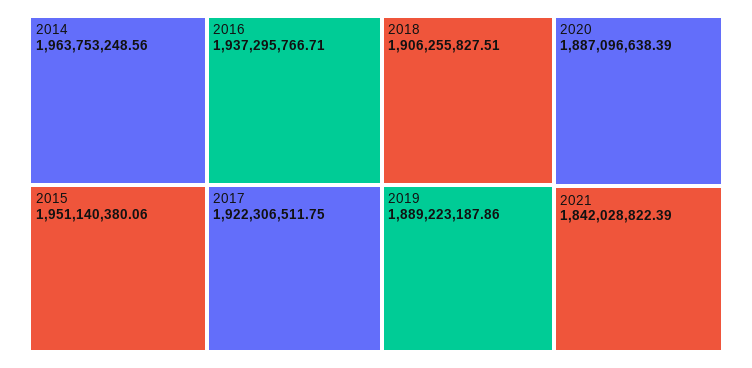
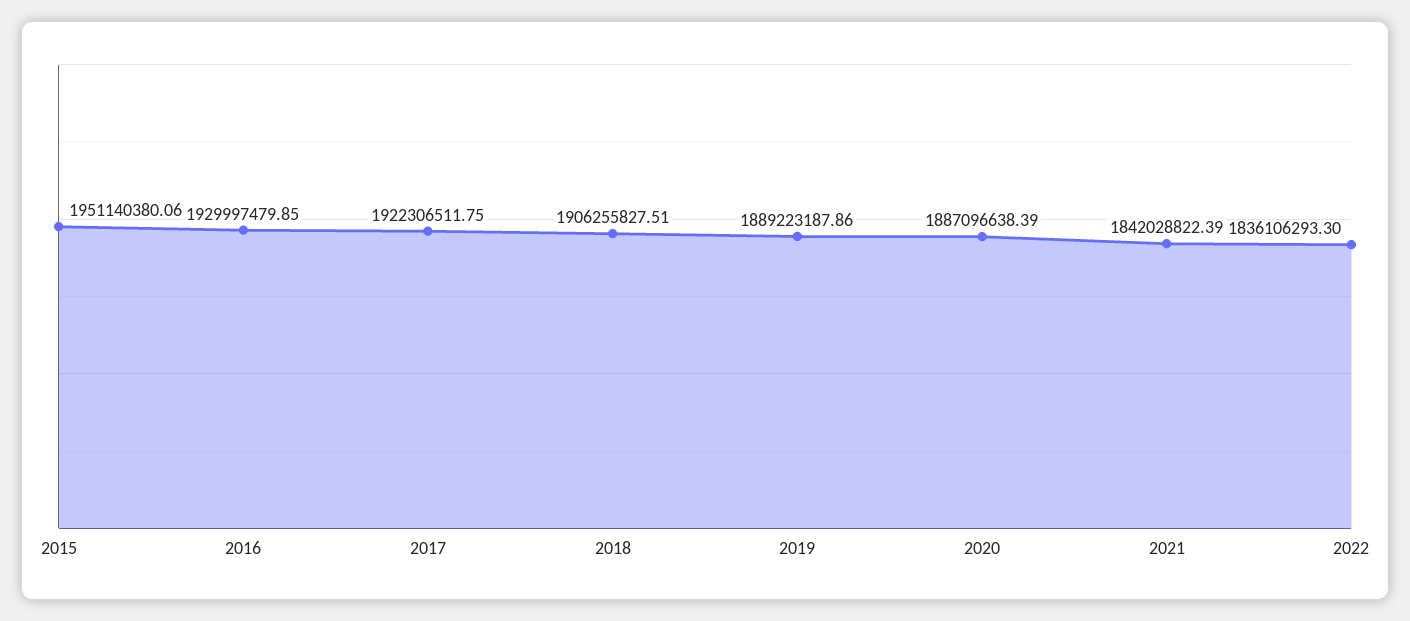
2014: 1963753248.56 -> none
2016: 1937295766.71 -> 1929997479.85
2022: none -> 1836106293.3

